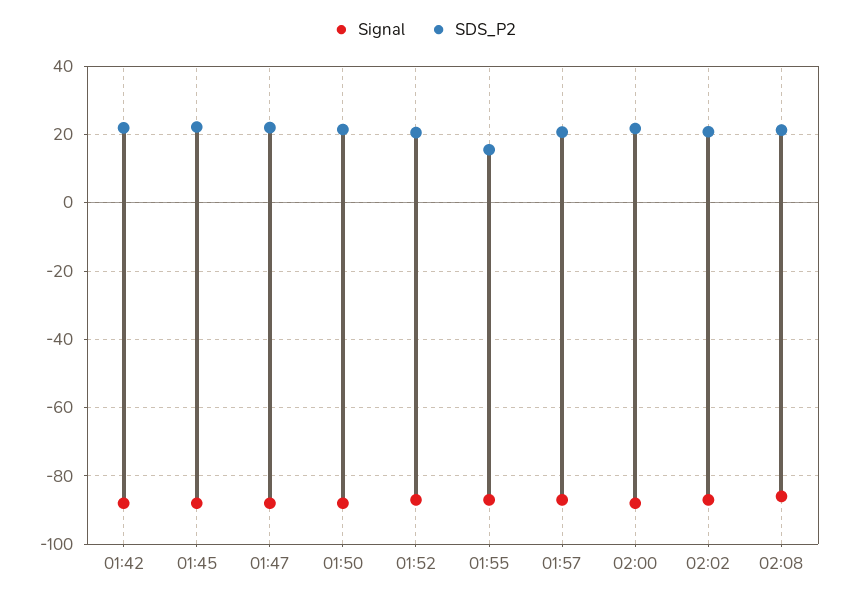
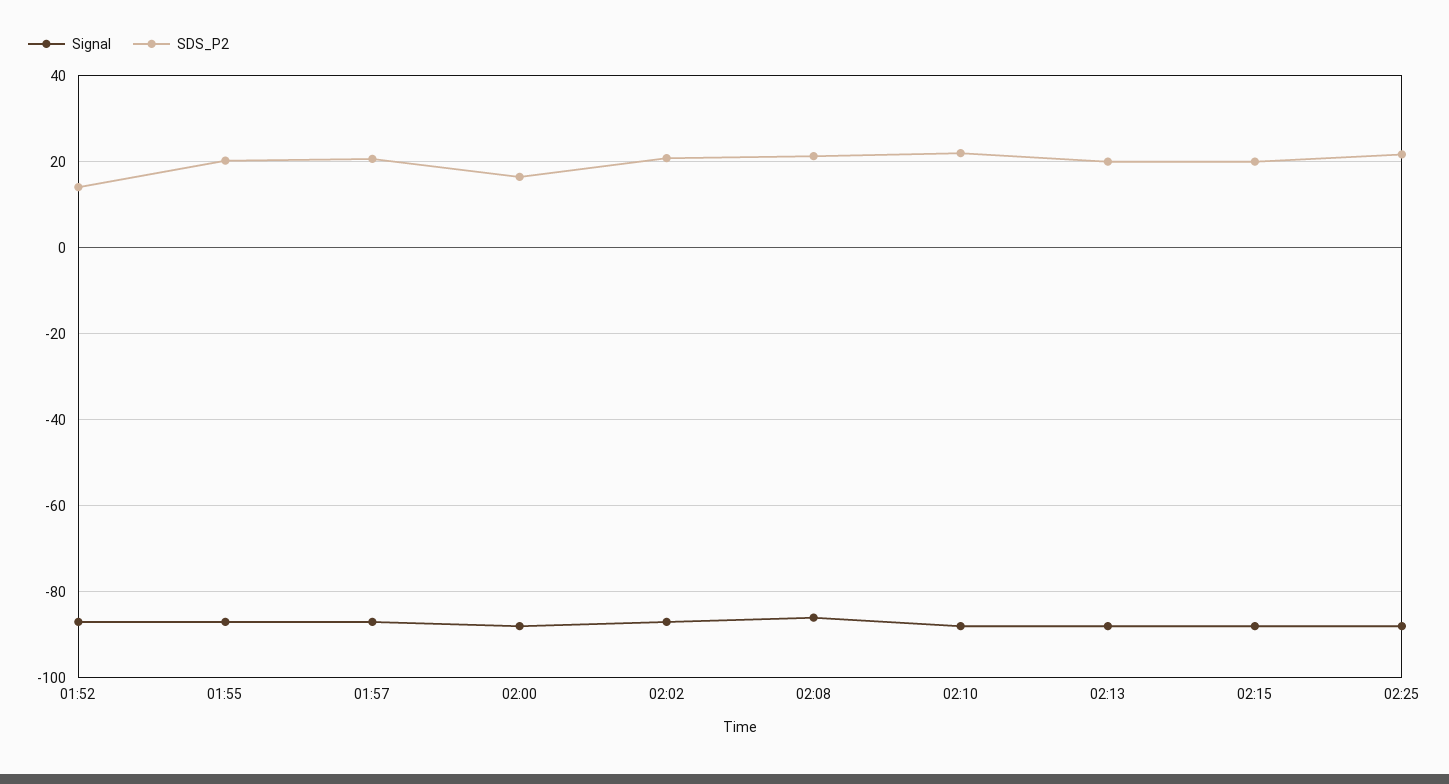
Signal, 01:42: -88 -> none
SDS_P2, 01:42: 22 -> none
Signal, 01:45: -88 -> none
SDS_P2, 01:45: 22 -> none
Signal, 01:47: -88 -> none
SDS_P2, 01:47: 22 -> none
Signal, 01:50: -88 -> none
SDS_P2, 01:50: 22 -> none
SDS_P2, 01:52: 20 -> 14
SDS_P2, 01:55: 16 -> 20
SDS_P2, 02:00: 22 -> 16
Signal, 02:10: none -> -88
SDS_P2, 02:10: none -> 22
Signal, 02:13: none -> -88
SDS_P2, 02:13: none -> 20
Signal, 02:15: none -> -88
SDS_P2, 02:15: none -> 20
Signal, 02:25: none -> -88
SDS_P2, 02:25: none -> 22

